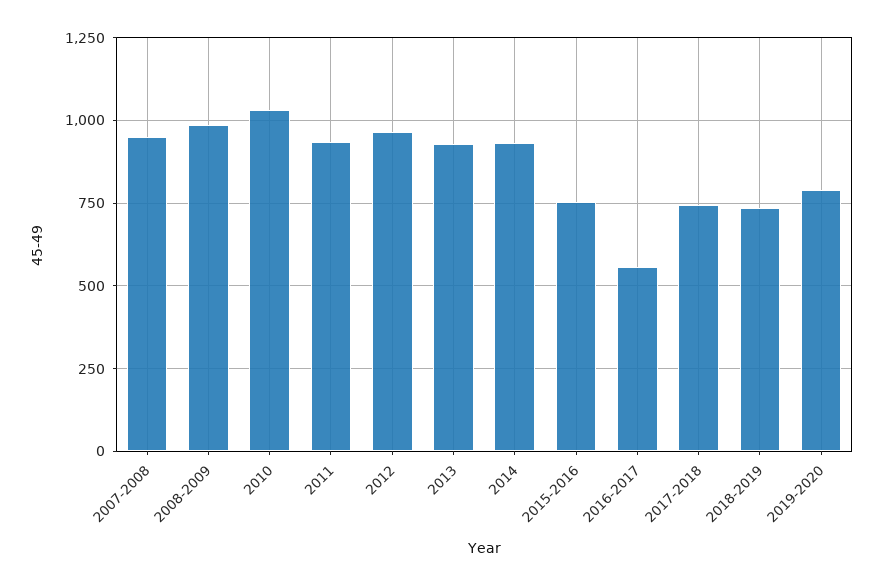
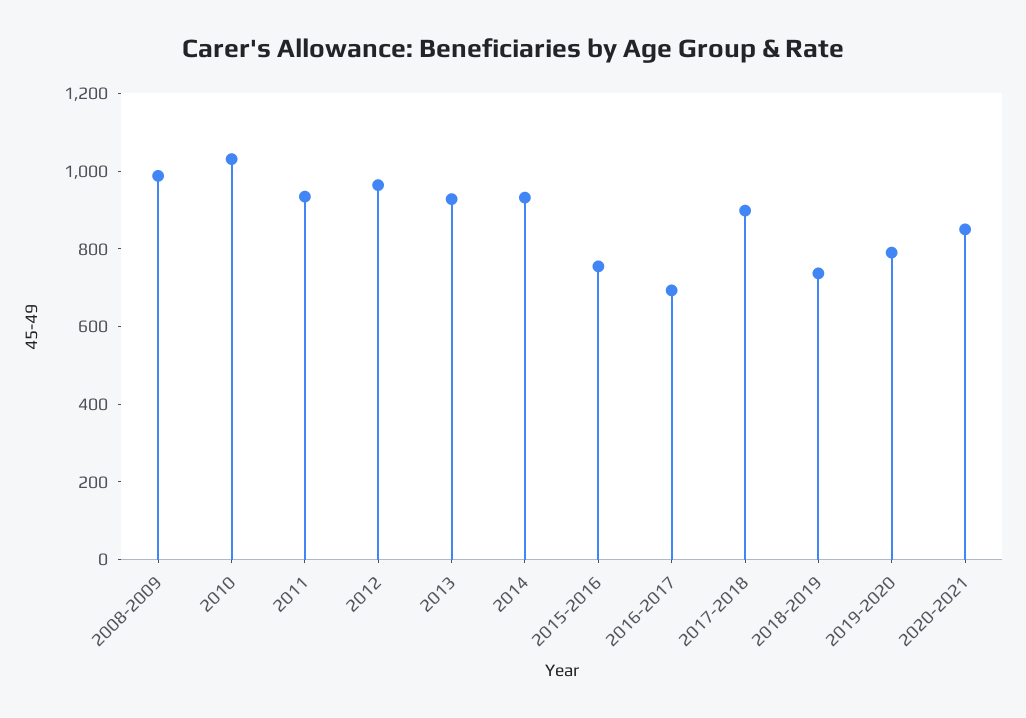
2007-2008: 950 -> none
2016-2017: 550 -> 700
2017-2018: 750 -> 900
2020-2021: none -> 850

